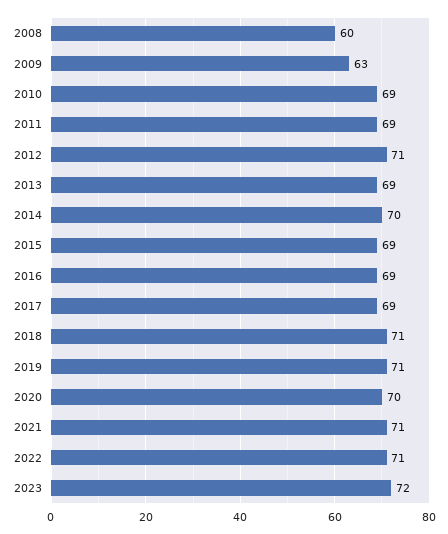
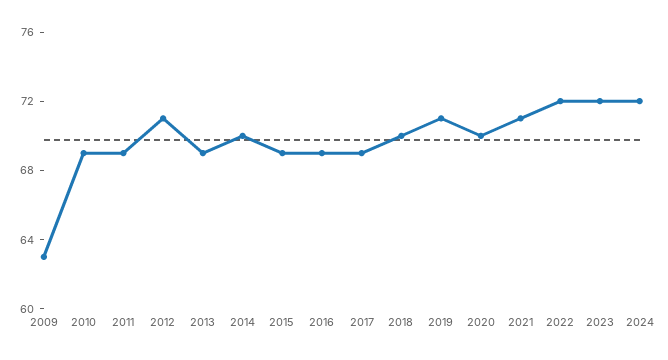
2008: 60 -> none
2018: 71 -> 70
2022: 71 -> 72
2024: none -> 72

